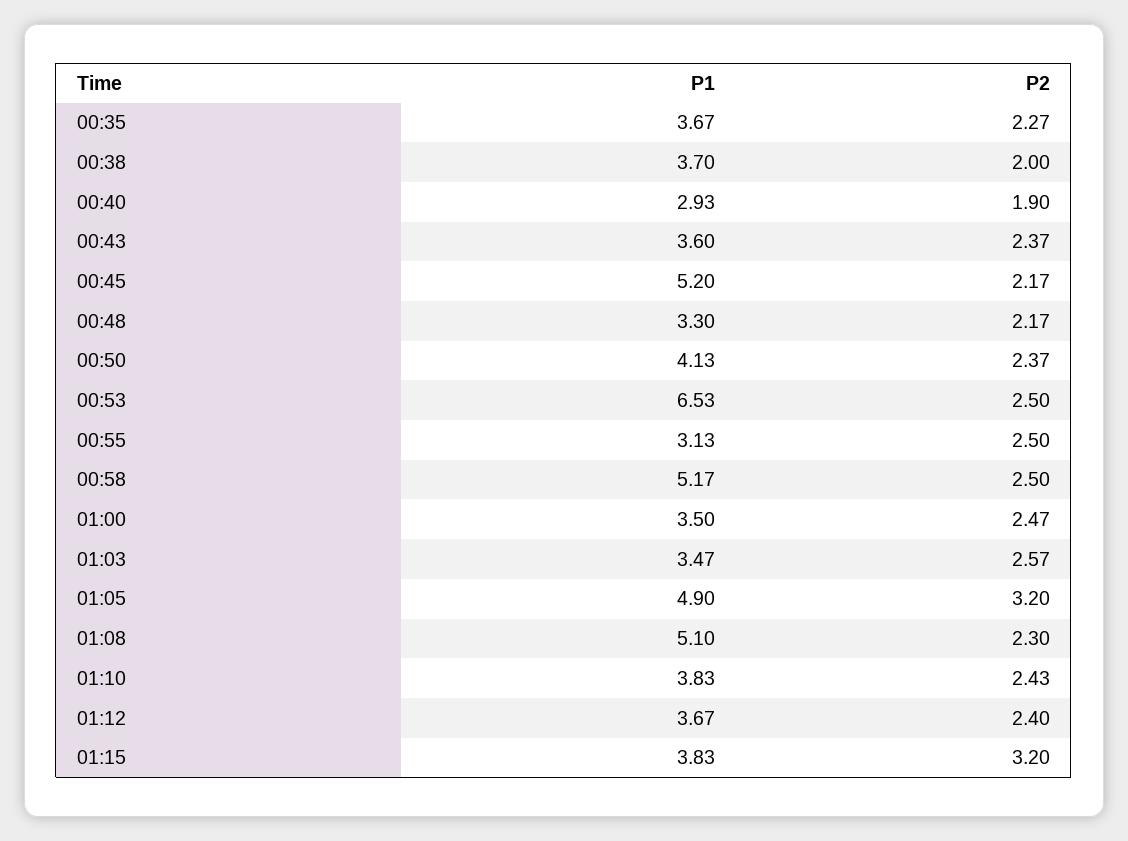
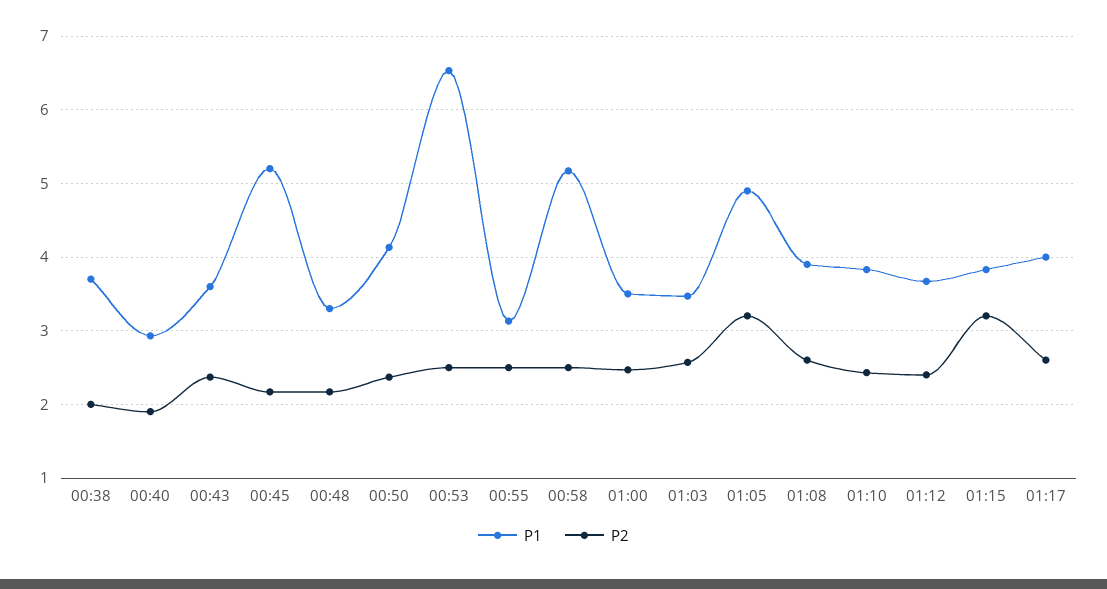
P1, 00:35: 3.67 -> none
P2, 00:35: 2.27 -> none
P1, 01:08: 5.1 -> 3.9
P2, 01:08: 2.3 -> 2.6
P1, 01:17: none -> 4
P2, 01:17: none -> 2.6

